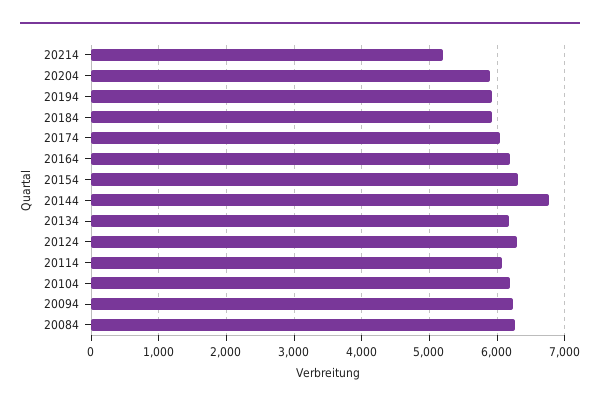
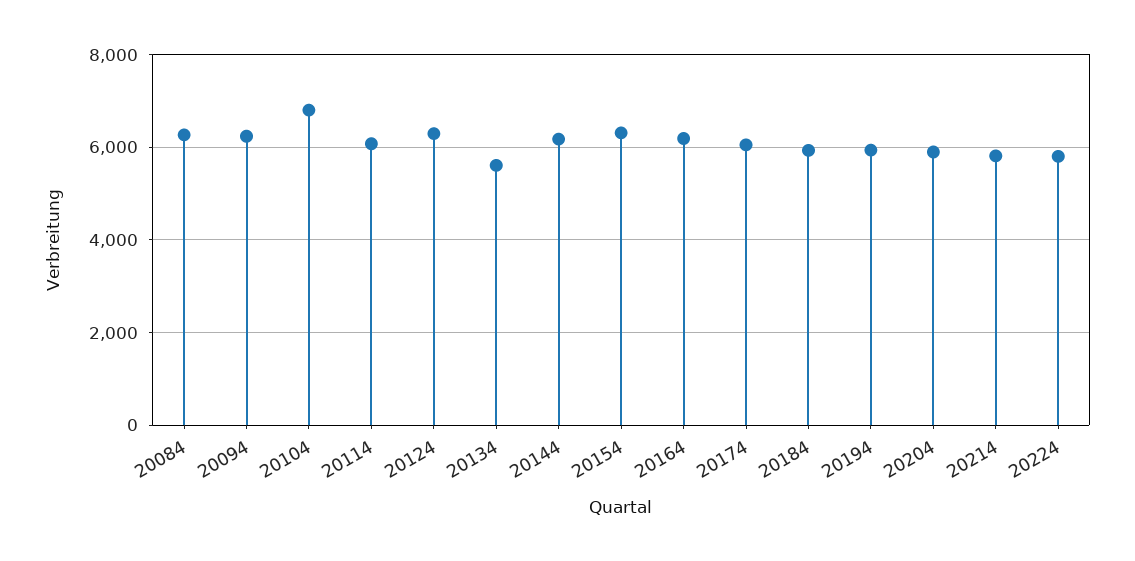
20214: 5200 -> 5800
20144: 6800 -> 6200
20134: 6200 -> 5600
20104: 6200 -> 6800
20224: none -> 5800

